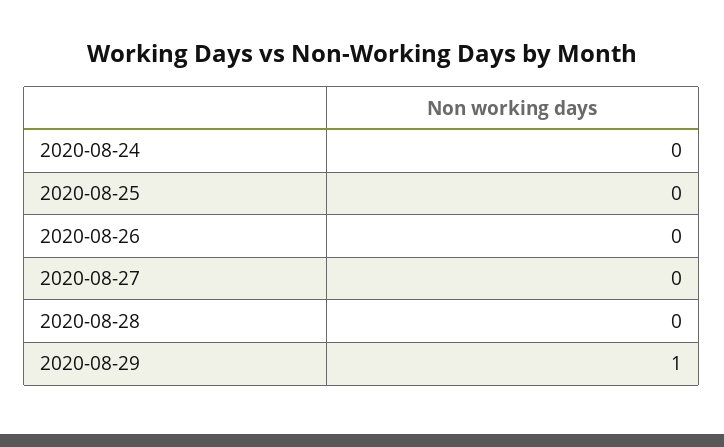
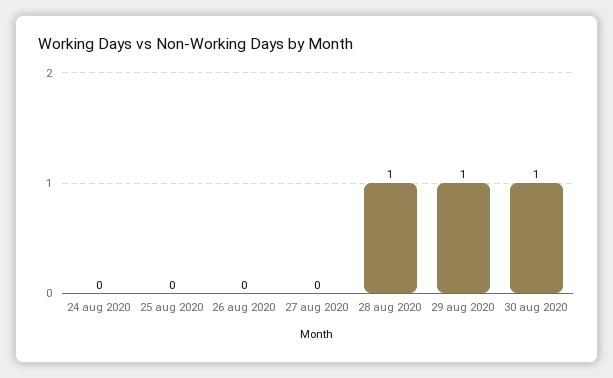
2020-08-28: 0 -> 1
30 aug 2020: none -> 1

